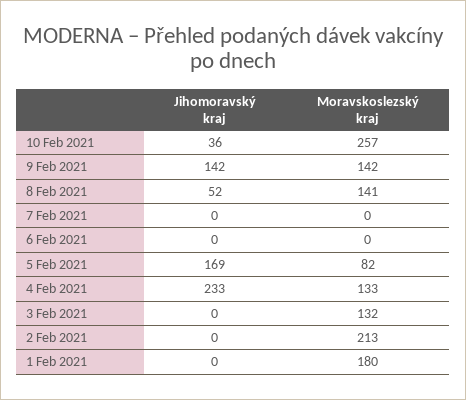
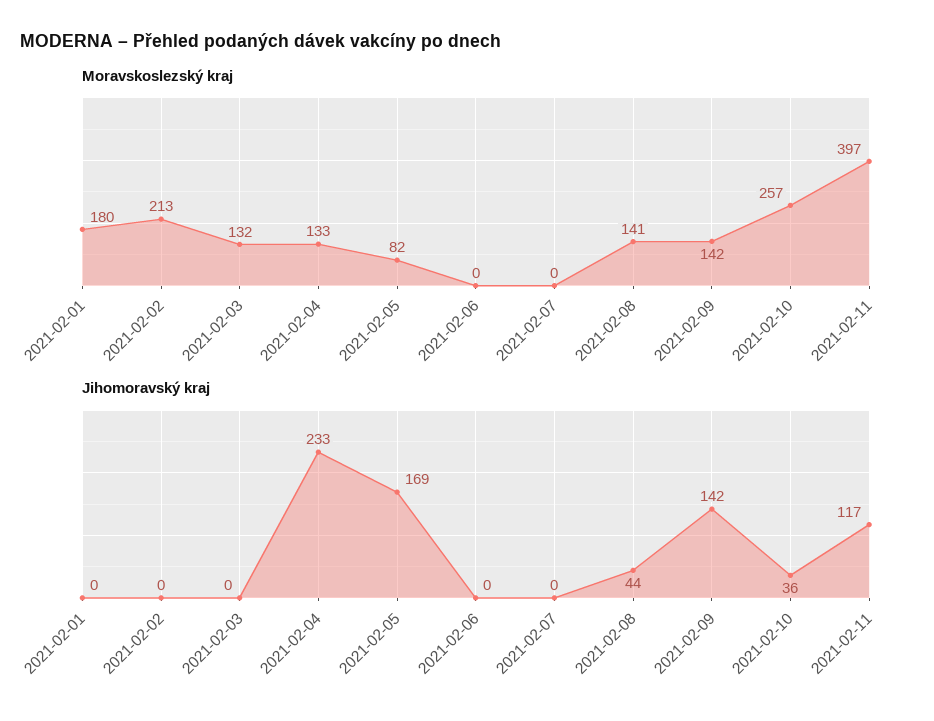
Jihomoravský kraj, 8 Feb 2021: 52 -> 44
Moravskoslezský kraj, 2021-02-11: none -> 397
Jihomoravský kraj, 2021-02-11: none -> 117

